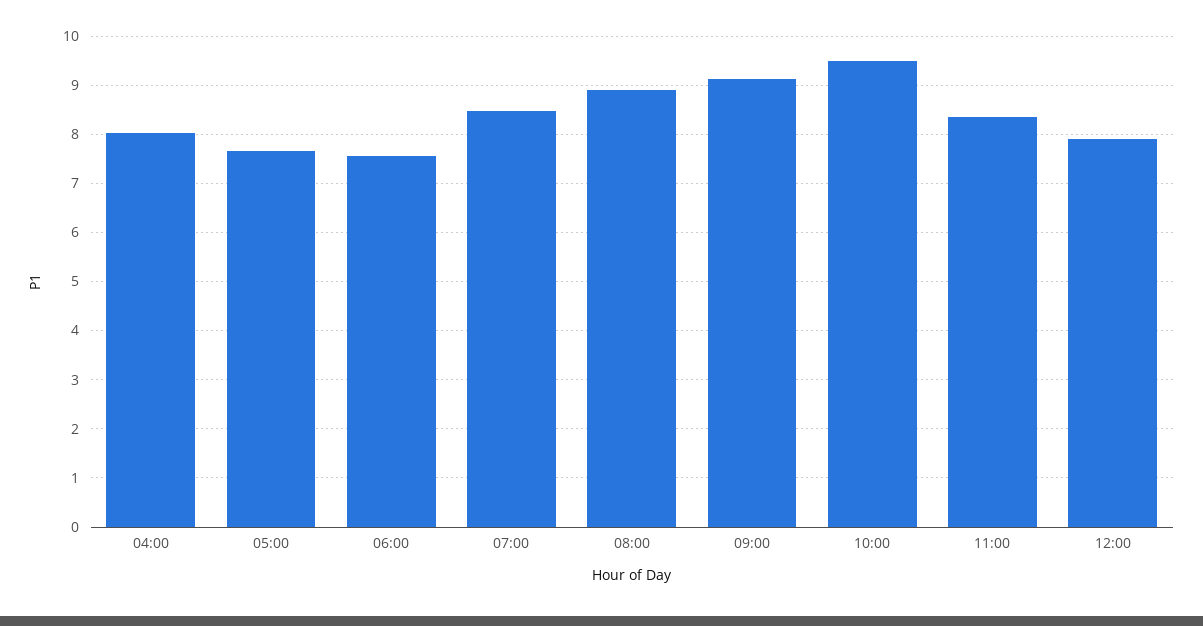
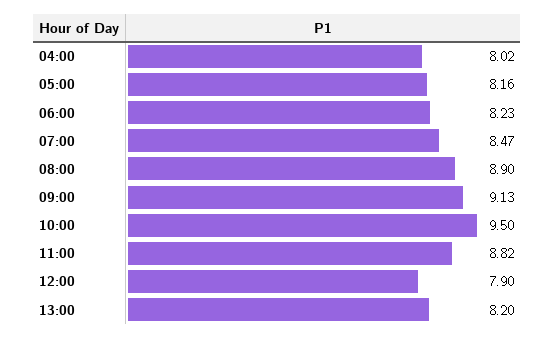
05:00: 7.6 -> 8.16
06:00: 7.6 -> 8.23
11:00: 8.4 -> 8.82
13:00: none -> 8.2

